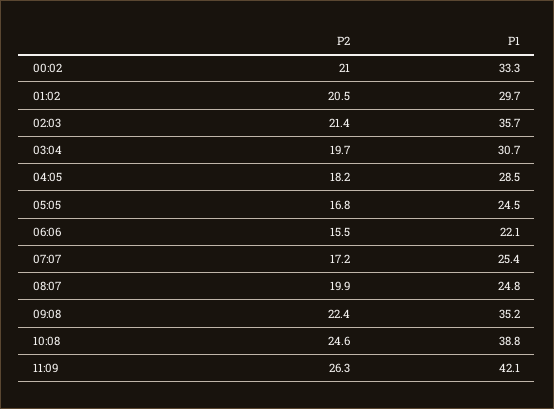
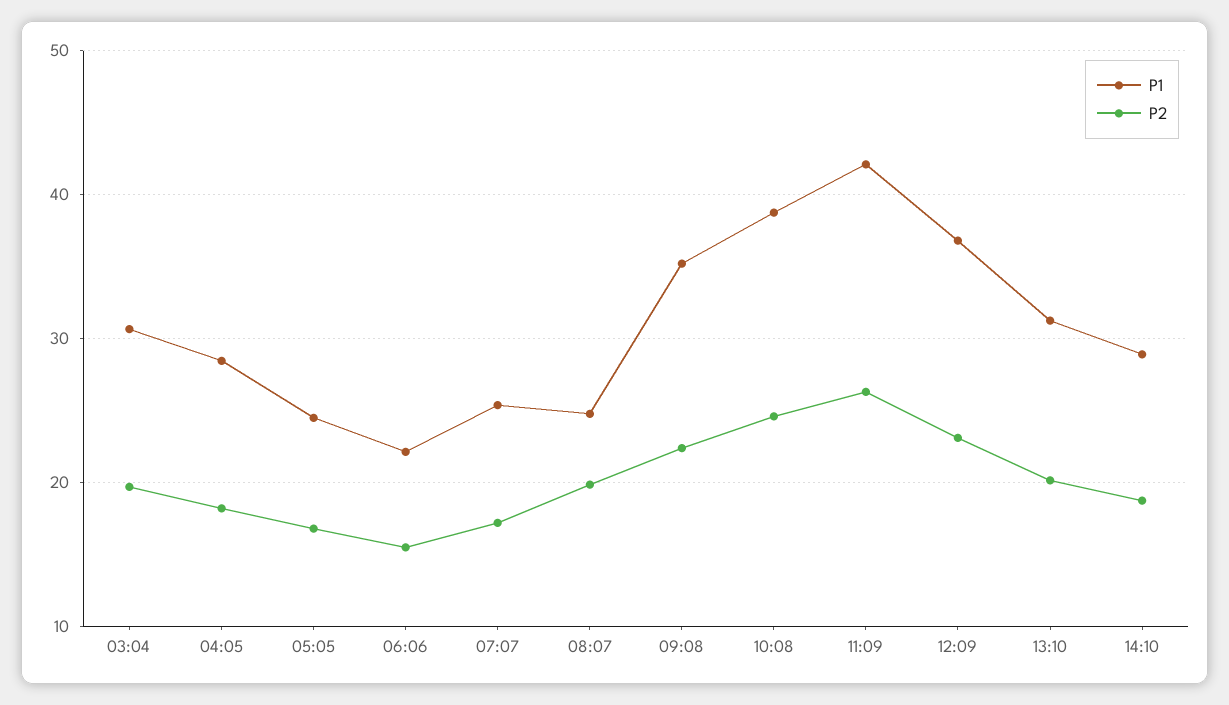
P2, 00:02: 21 -> none
P1, 00:02: 33.3 -> none
P2, 01:02: 20.5 -> none
P1, 01:02: 29.7 -> none
P2, 02:03: 21.4 -> none
P1, 02:03: 35.7 -> none
P1, 12:09: none -> 37
P2, 12:09: none -> 23
P1, 13:10: none -> 31
P2, 13:10: none -> 20
P1, 14:10: none -> 29
P2, 14:10: none -> 19

